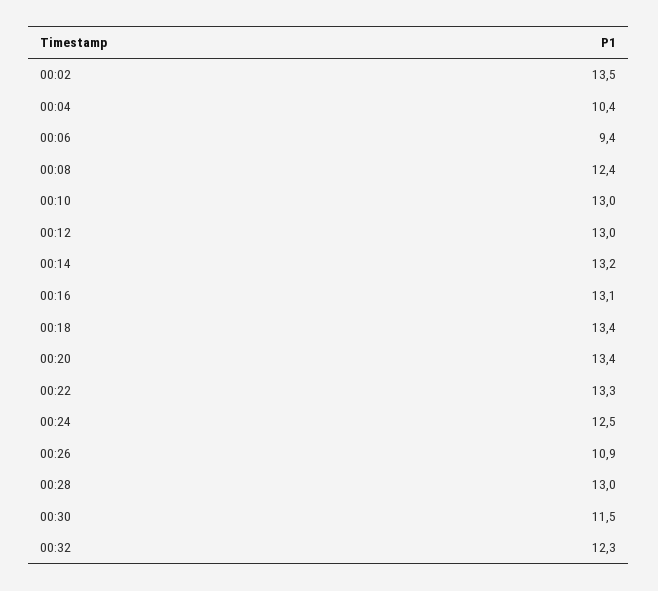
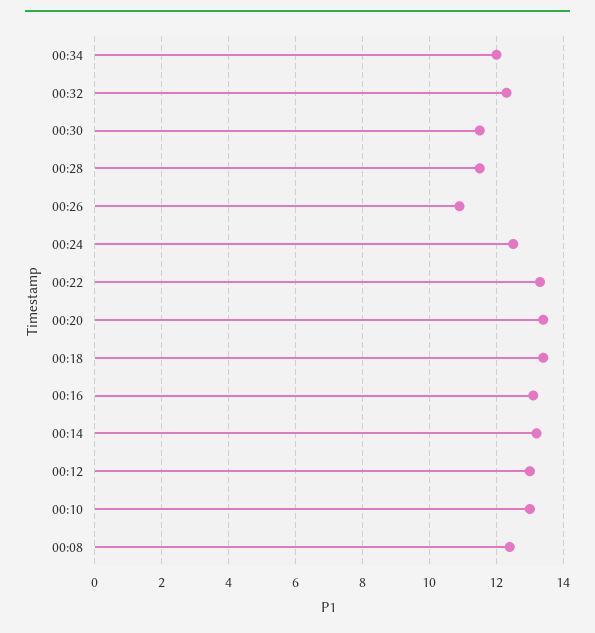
00:02: 13.5 -> none
00:04: 10.4 -> none
00:06: 9.4 -> none
00:28: 13 -> 11.5
00:34: none -> 12

